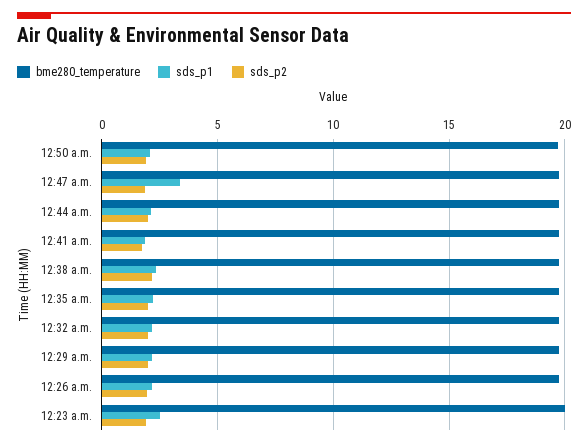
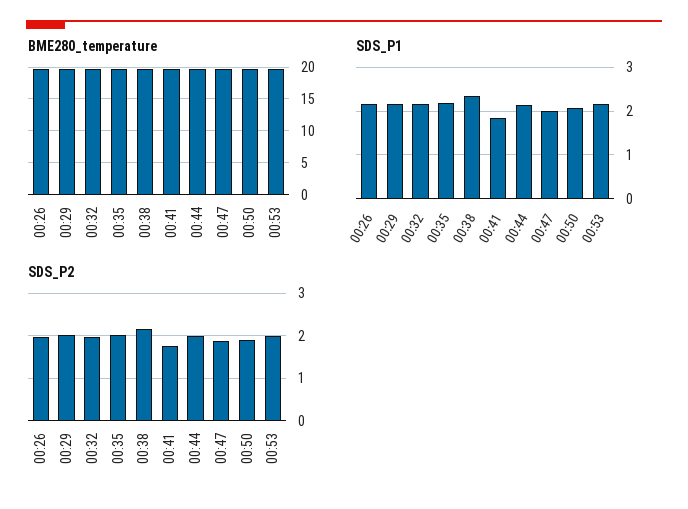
sds_p1, 12:47 a.m.: 3.5 -> 2
bme280_temperature, 12:23 a.m.: 20 -> none
sds_p1, 12:23 a.m.: 2.5 -> none
sds_p2, 12:23 a.m.: 2 -> none
bme280_temperature, 00:53: none -> 20
sds_p1, 00:53: none -> 2.2
sds_p2, 00:53: none -> 2

